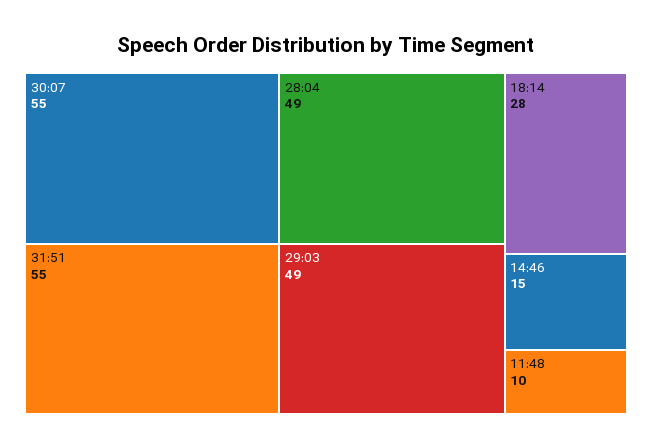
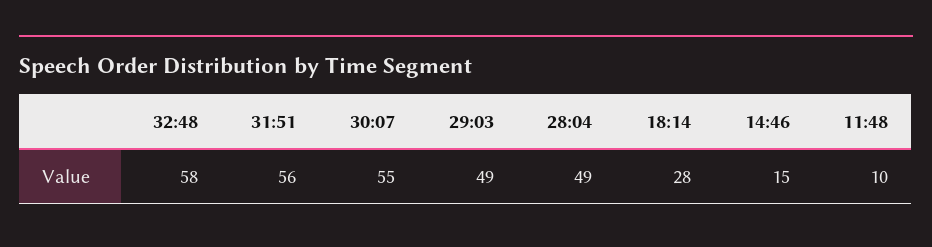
31:51: 55 -> 56
32:48: none -> 58

